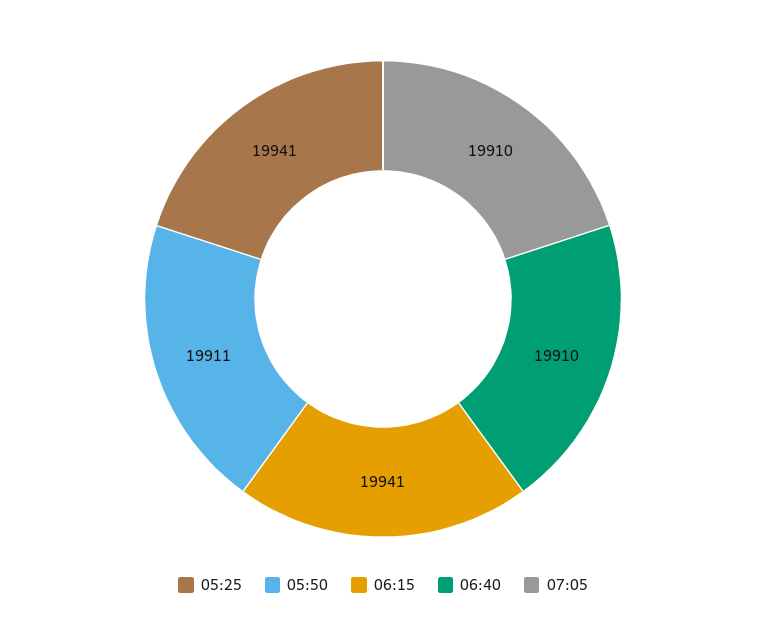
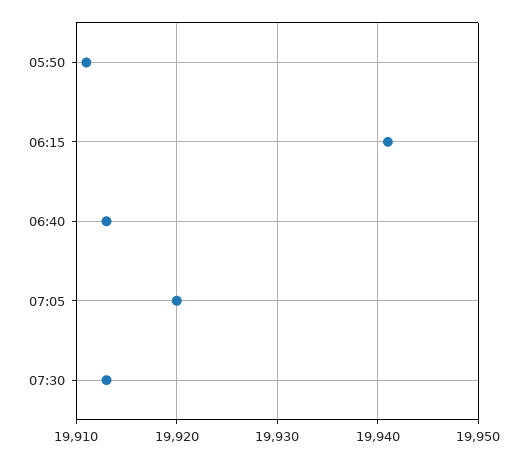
05:25: 19941 -> none
06:40: 19910 -> 19913
07:05: 19910 -> 19920
07:30: none -> 19913

